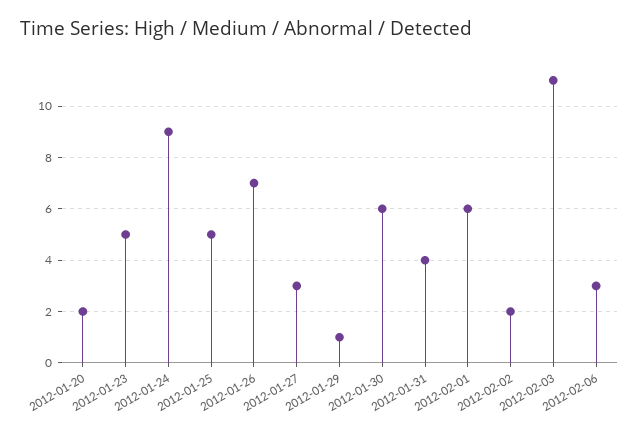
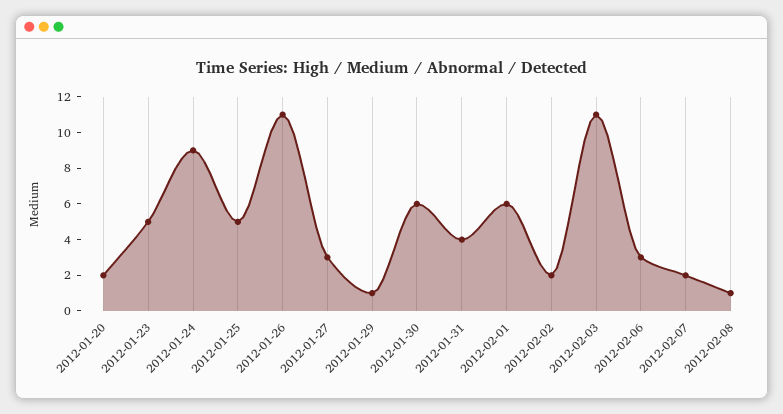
2012-01-26: 7 -> 11
2012-02-07: none -> 2
2012-02-08: none -> 1

